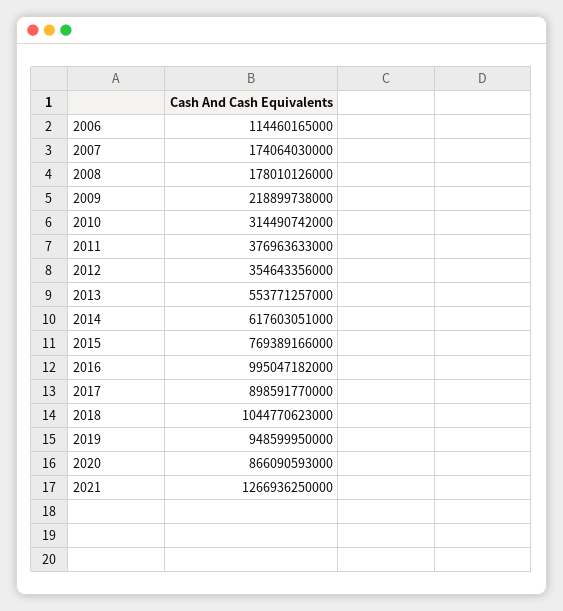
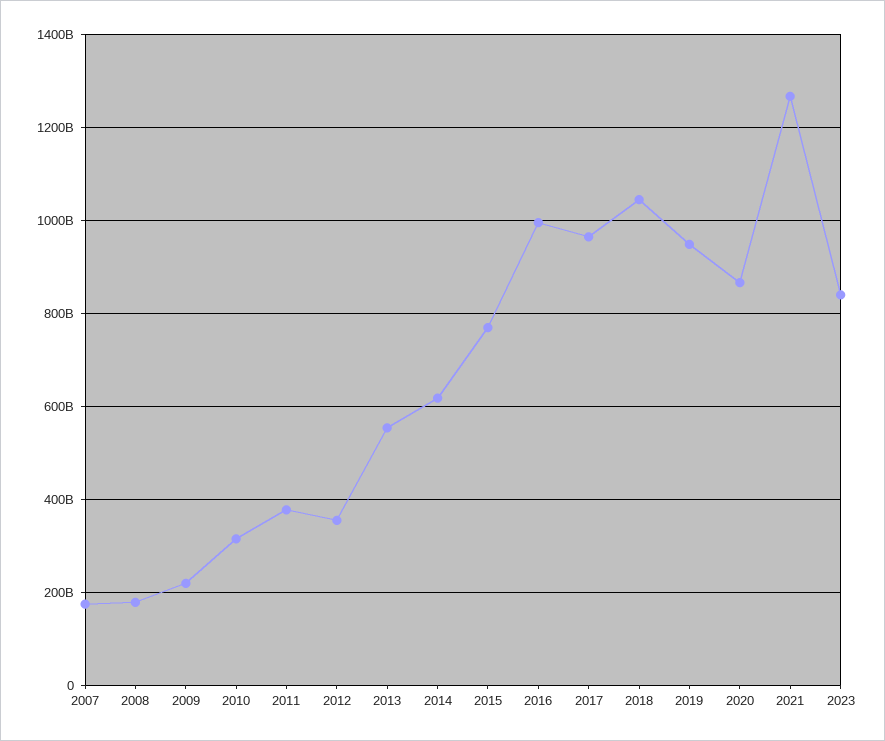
2006: 114460165000 -> none
2017: 898591770000 -> 960000000000
2023: none -> 840000000000

